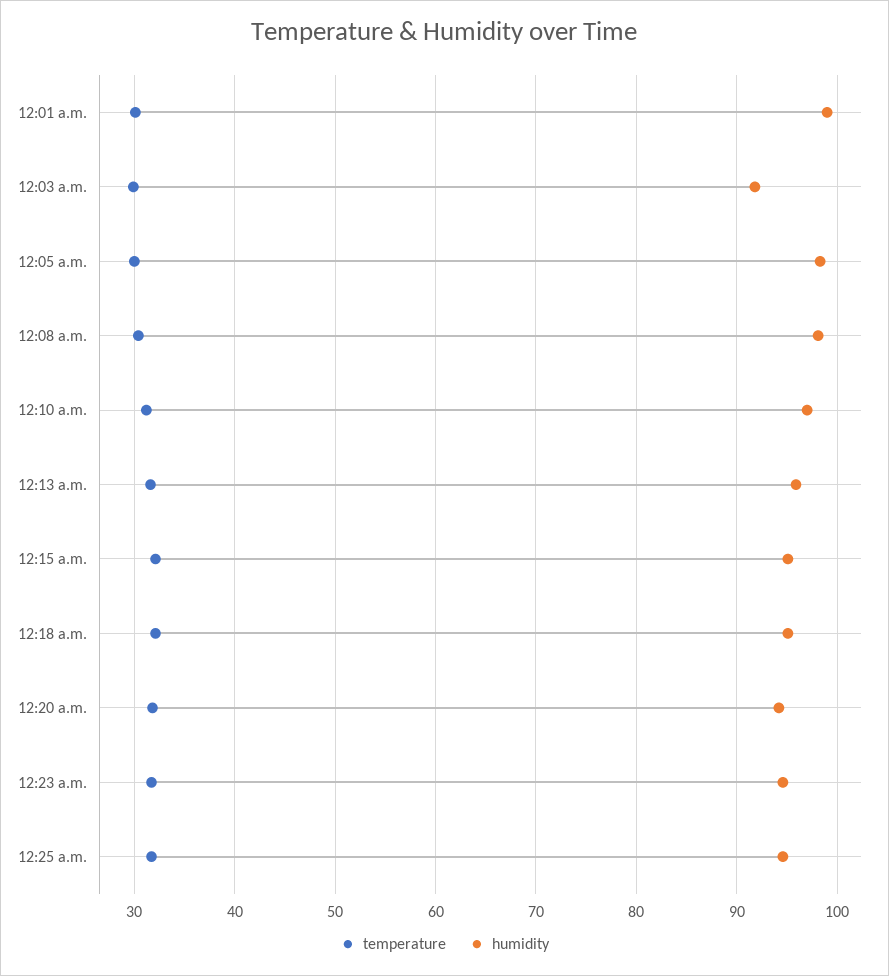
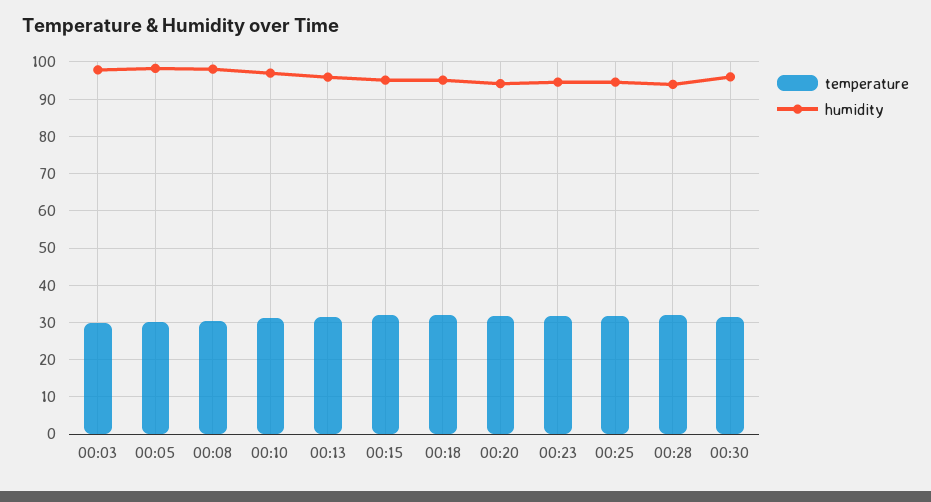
temperature, 12:01 a.m.: 30 -> none
humidity, 12:01 a.m.: 99 -> none
humidity, 12:03 a.m.: 92 -> 98
temperature, 00:28: none -> 32
humidity, 00:28: none -> 94
temperature, 00:30: none -> 32
humidity, 00:30: none -> 96

